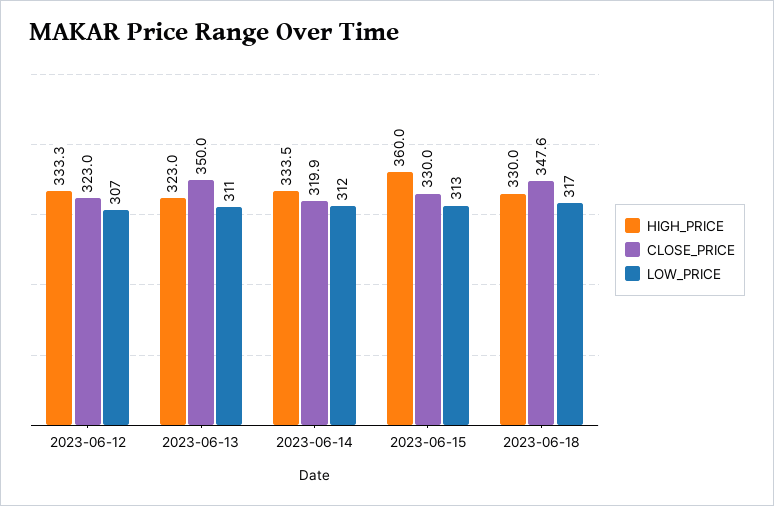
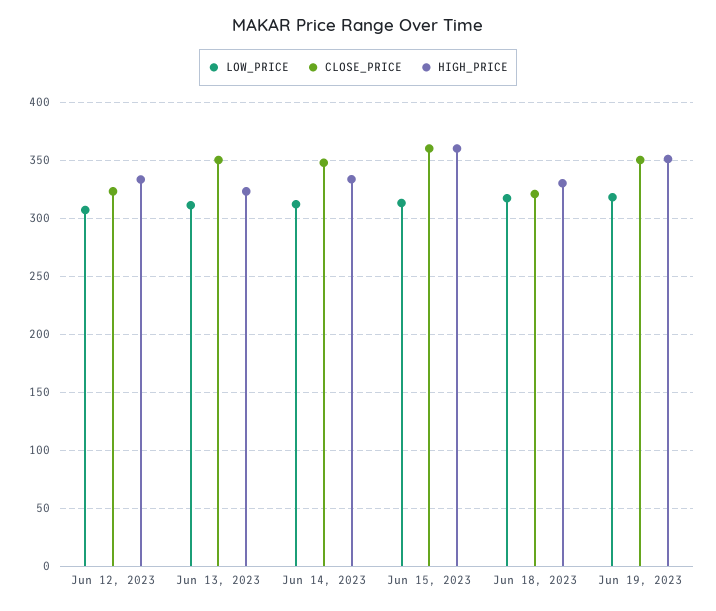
CLOSE_PRICE, 2023-06-14: 319.9 -> 350
CLOSE_PRICE, 2023-06-15: 330 -> 360
CLOSE_PRICE, 2023-06-18: 347.6 -> 320
LOW_PRICE, Jun 19, 2023: none -> 320
CLOSE_PRICE, Jun 19, 2023: none -> 350
HIGH_PRICE, Jun 19, 2023: none -> 350

